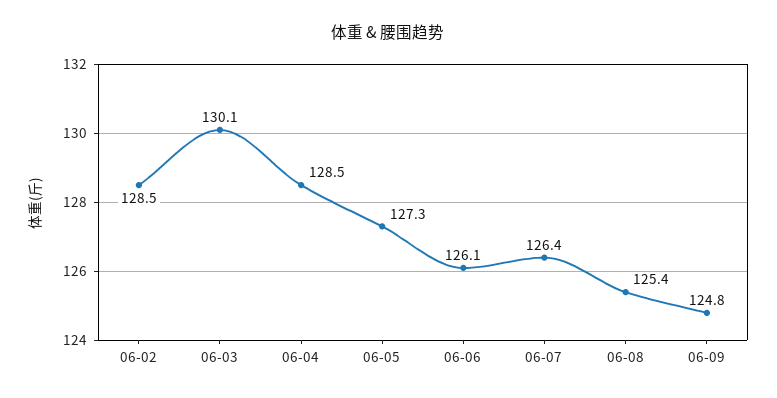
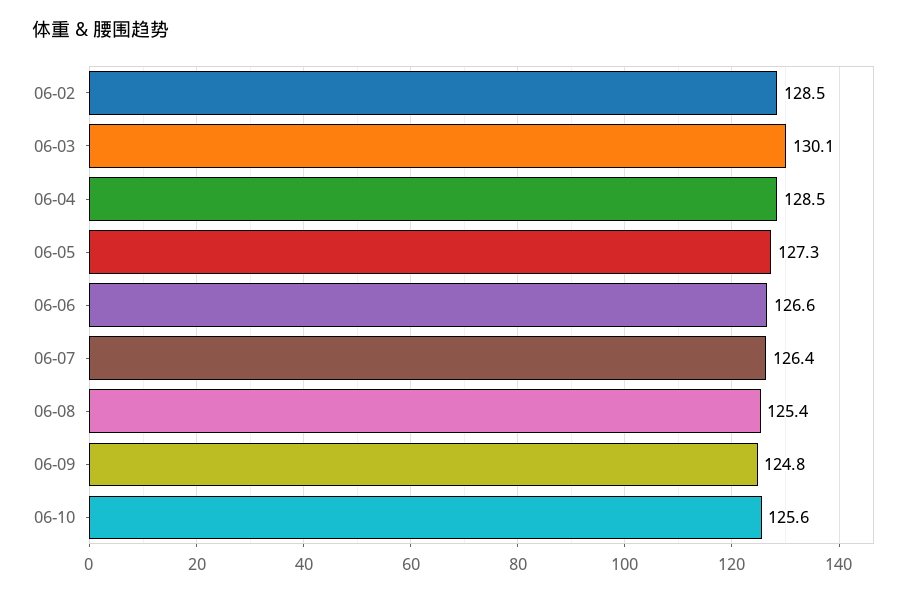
06-06: 126.1 -> 126.6
06-10: none -> 125.6

